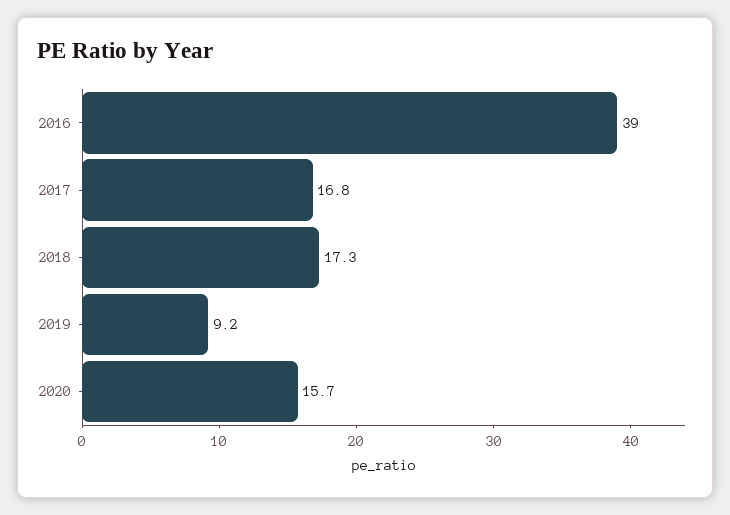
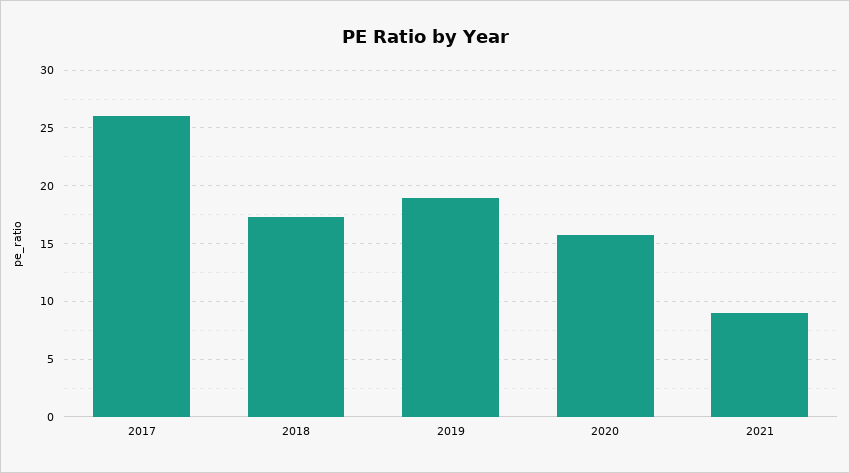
2016: 39 -> none
2017: 16.8 -> 26
2019: 9.2 -> 19
2021: none -> 9

